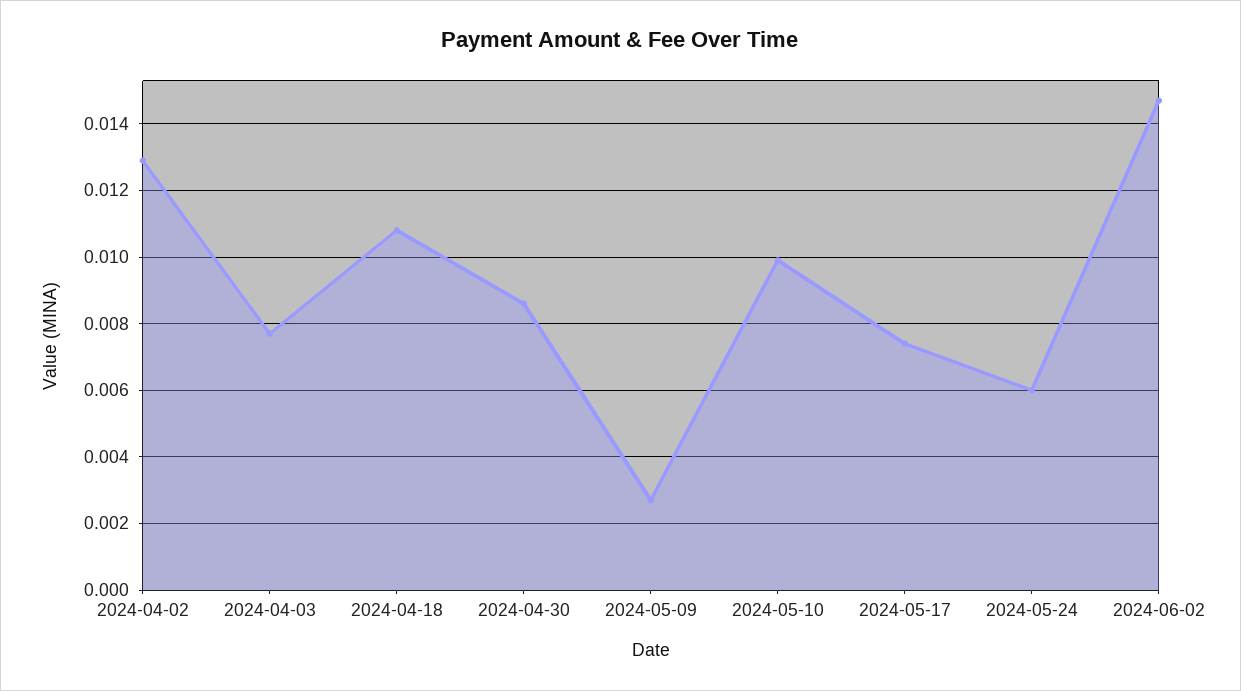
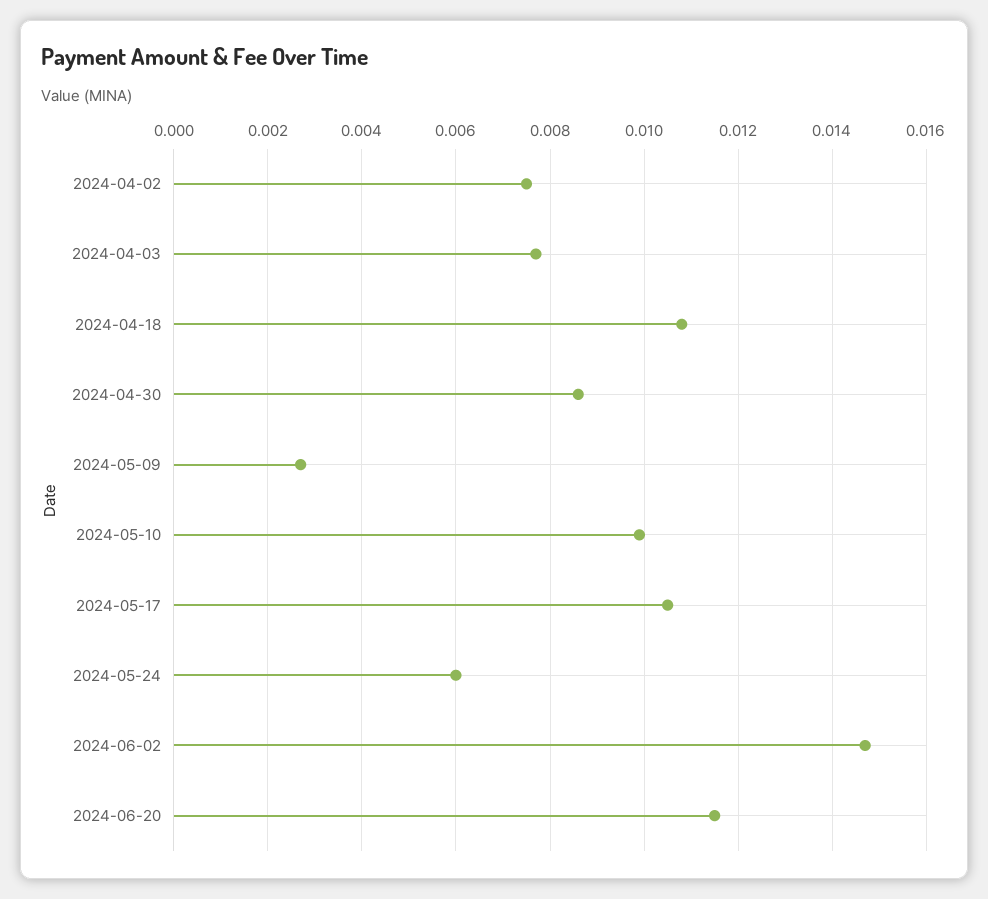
2024-04-02: 0.013 -> 0.0075
2024-05-17: 0.0075 -> 0.0105
2024-06-20: none -> 0.0115

